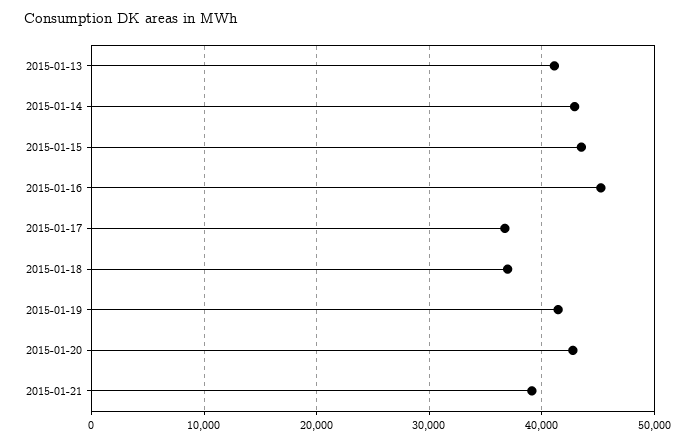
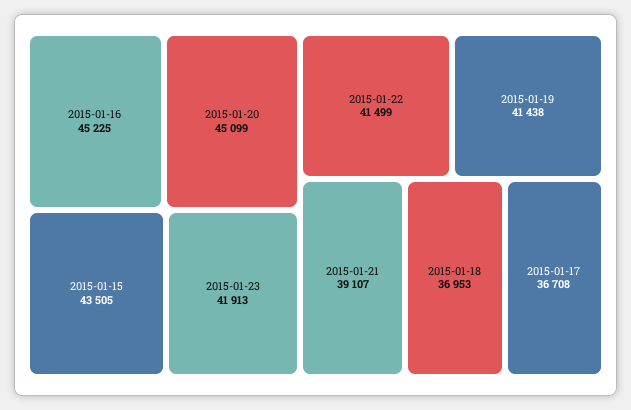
2015-01-13: 41000 -> none
2015-01-14: 43000 -> none
2015-01-20: 43000 -> 45099
2015-01-23: none -> 41913
2015-01-22: none -> 41499

